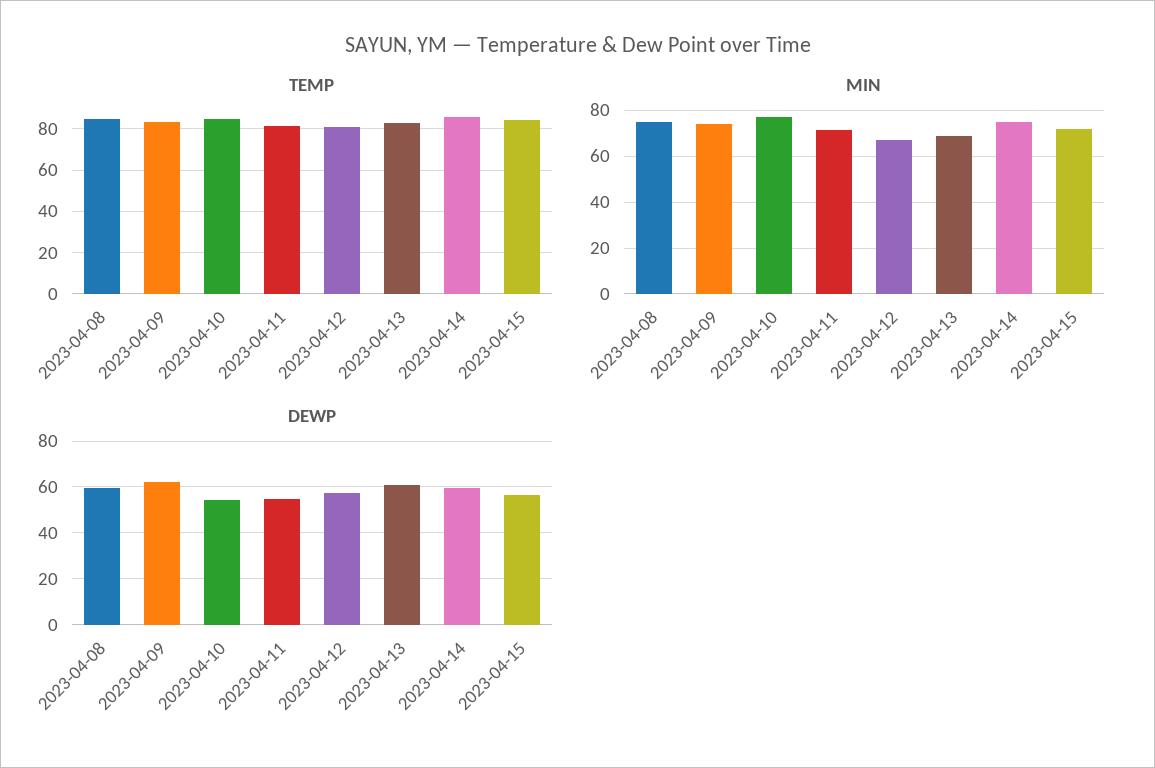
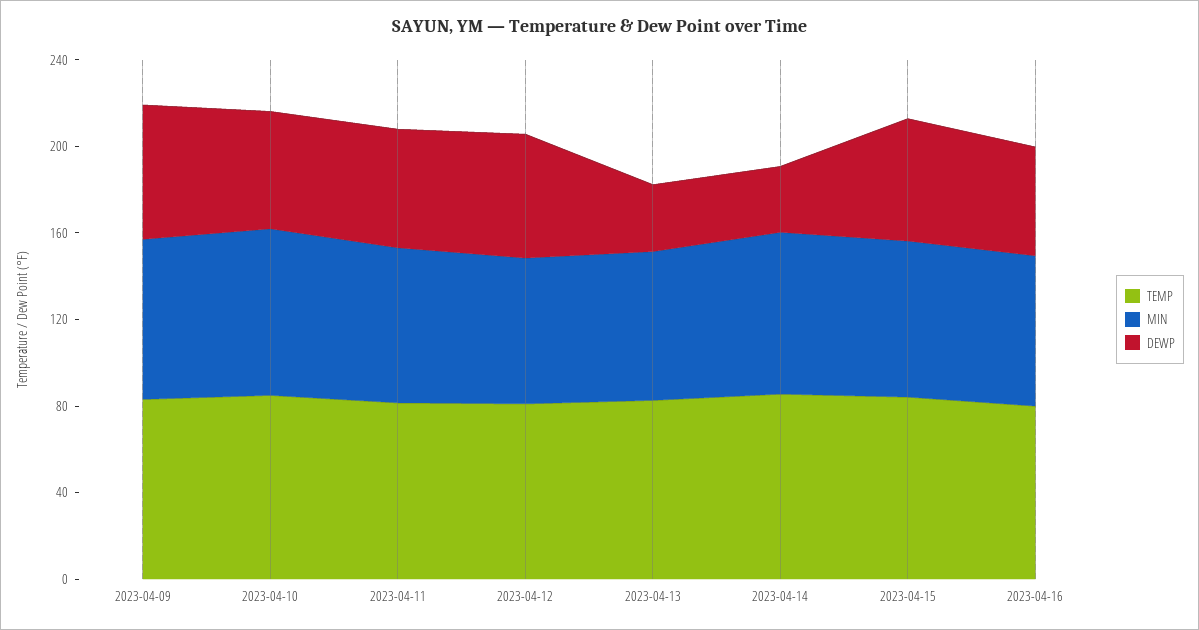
TEMP, 2023-04-08: 85 -> none
MIN, 2023-04-08: 75 -> none
DEWP, 2023-04-08: 60 -> none
DEWP, 2023-04-13: 60 -> 30
DEWP, 2023-04-14: 60 -> 30
TEMP, 2023-04-16: none -> 80
MIN, 2023-04-16: none -> 70
DEWP, 2023-04-16: none -> 50

